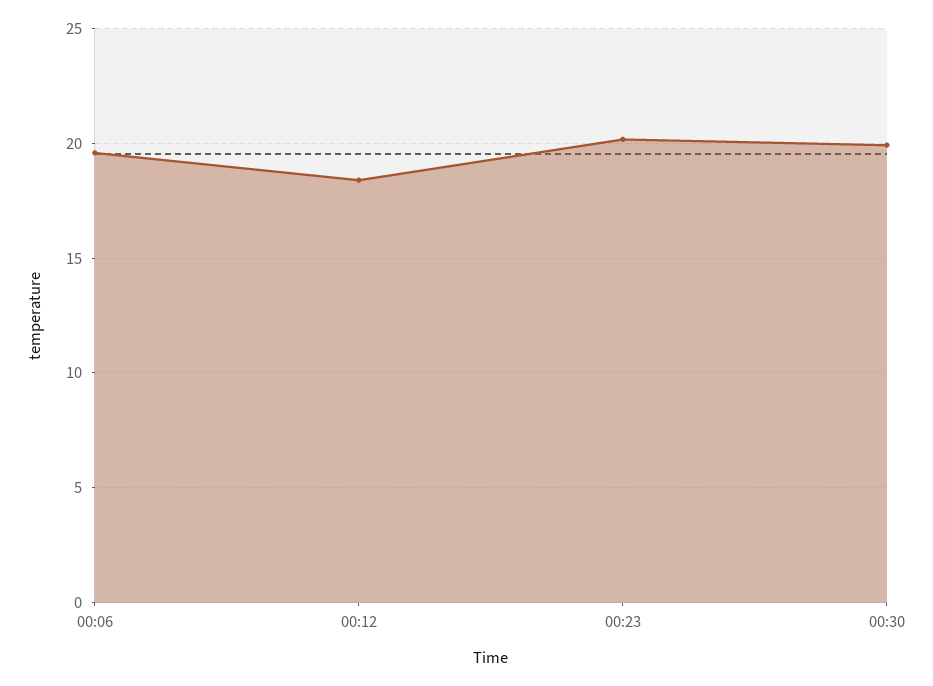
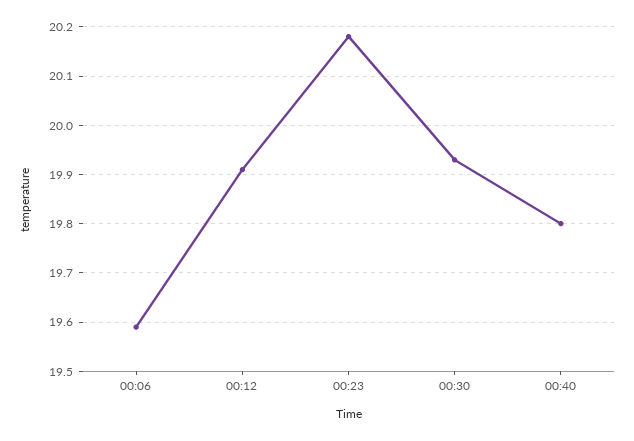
00:12: 18.5 -> 19.9
00:40: none -> 19.8

